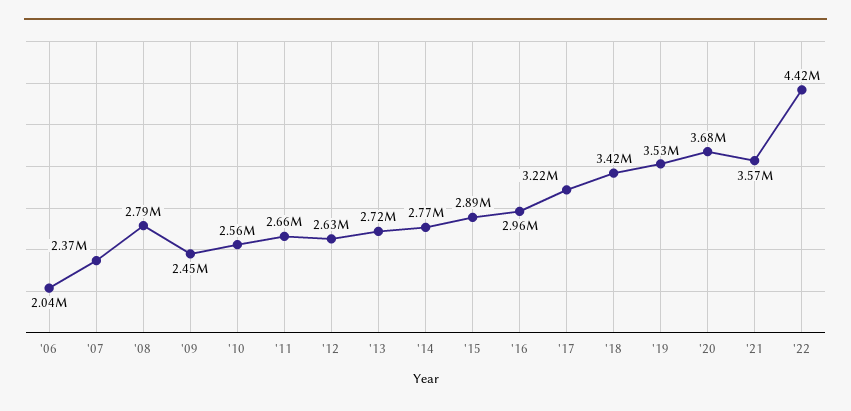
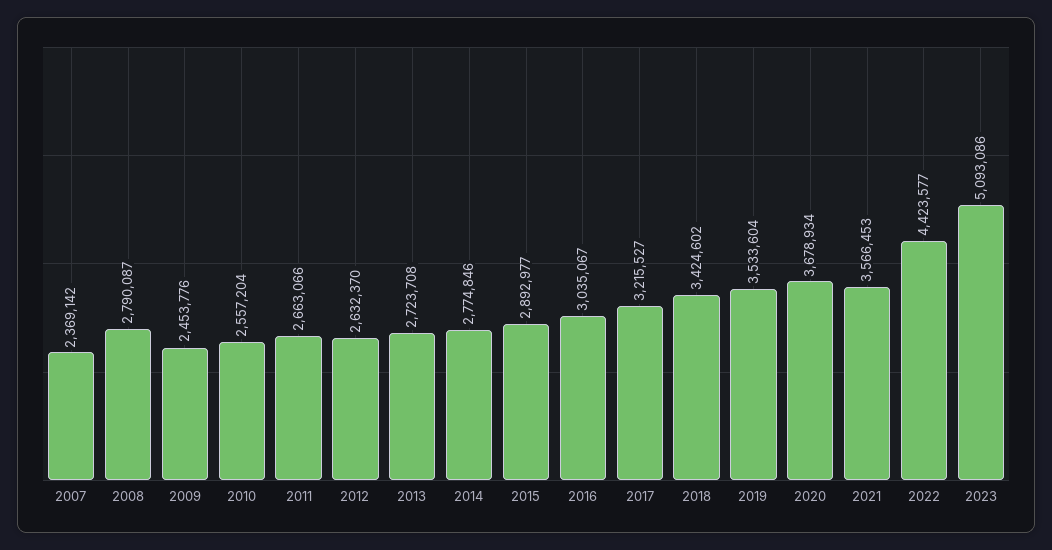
'06: 2040000 -> none
'16: 2960000 -> 3035067
2023: none -> 5093086

